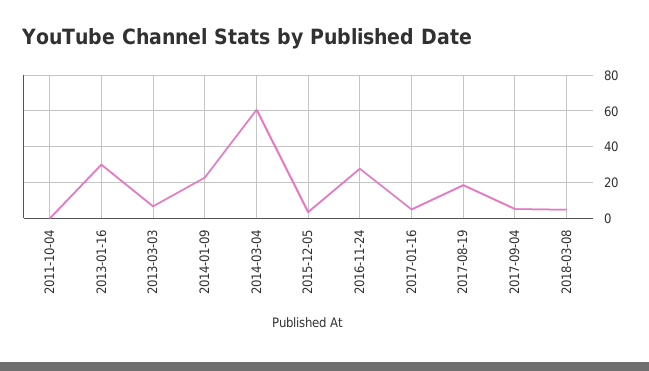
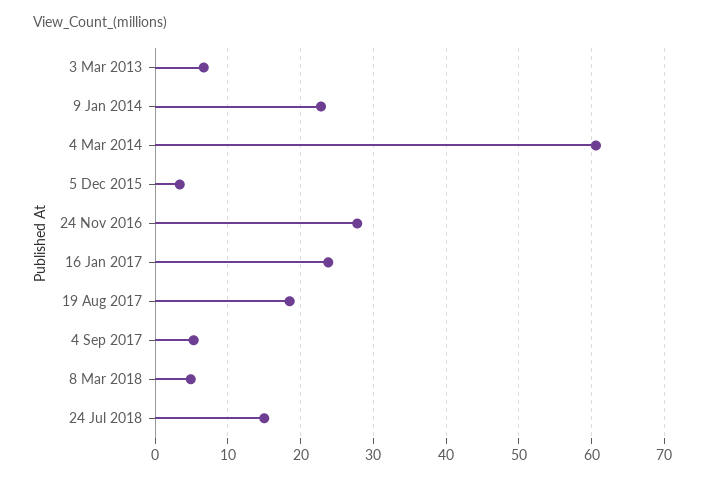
2011-10-04: 0 -> none
2013-01-16: 30 -> none
2017-01-16: 5 -> 24
24 Jul 2018: none -> 15

